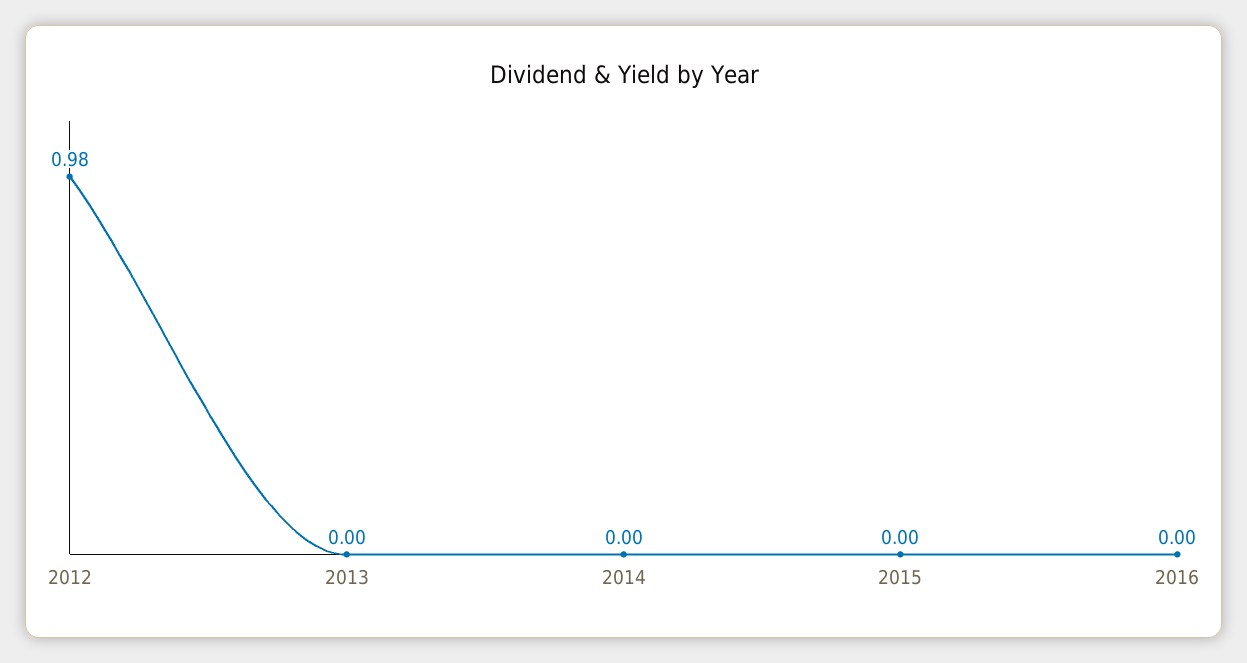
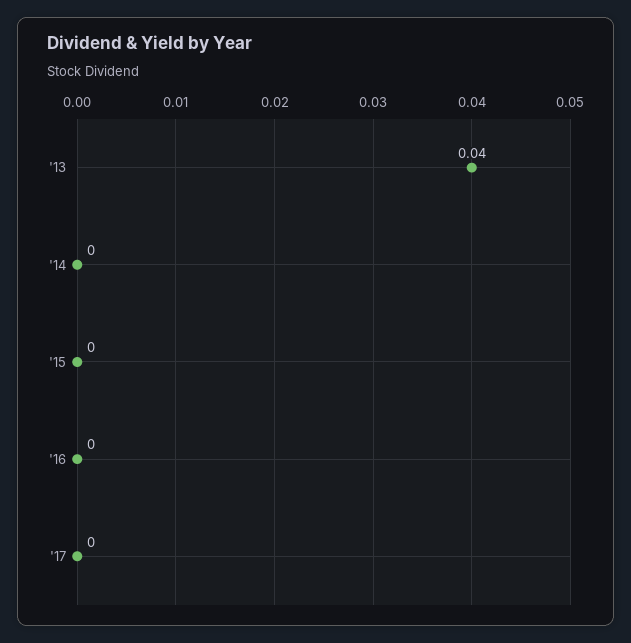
2012: 0.98 -> none
2013: 0 -> 0.04
'17: none -> 0

